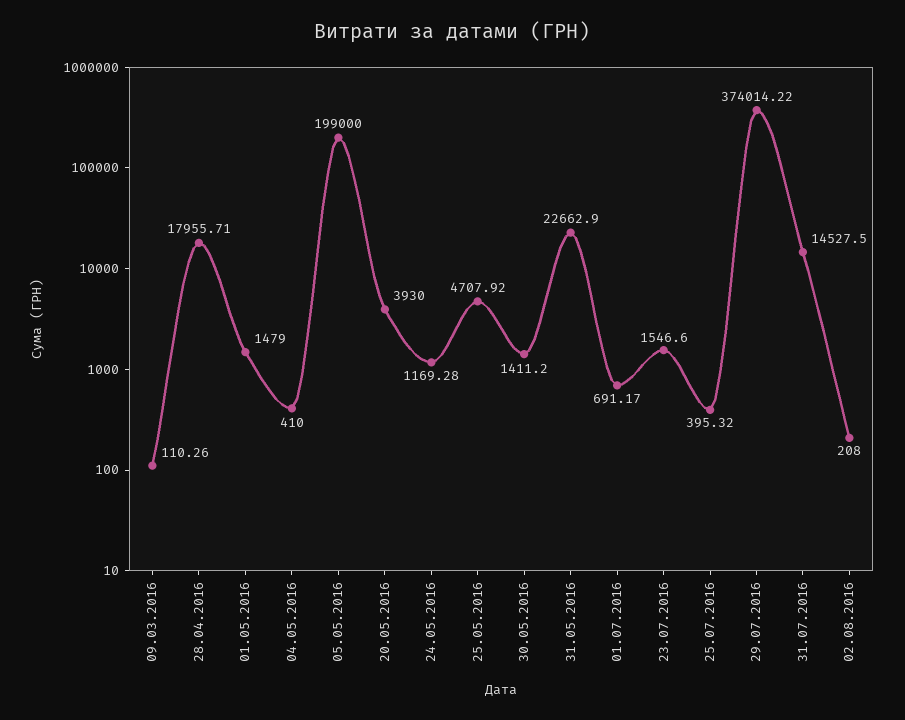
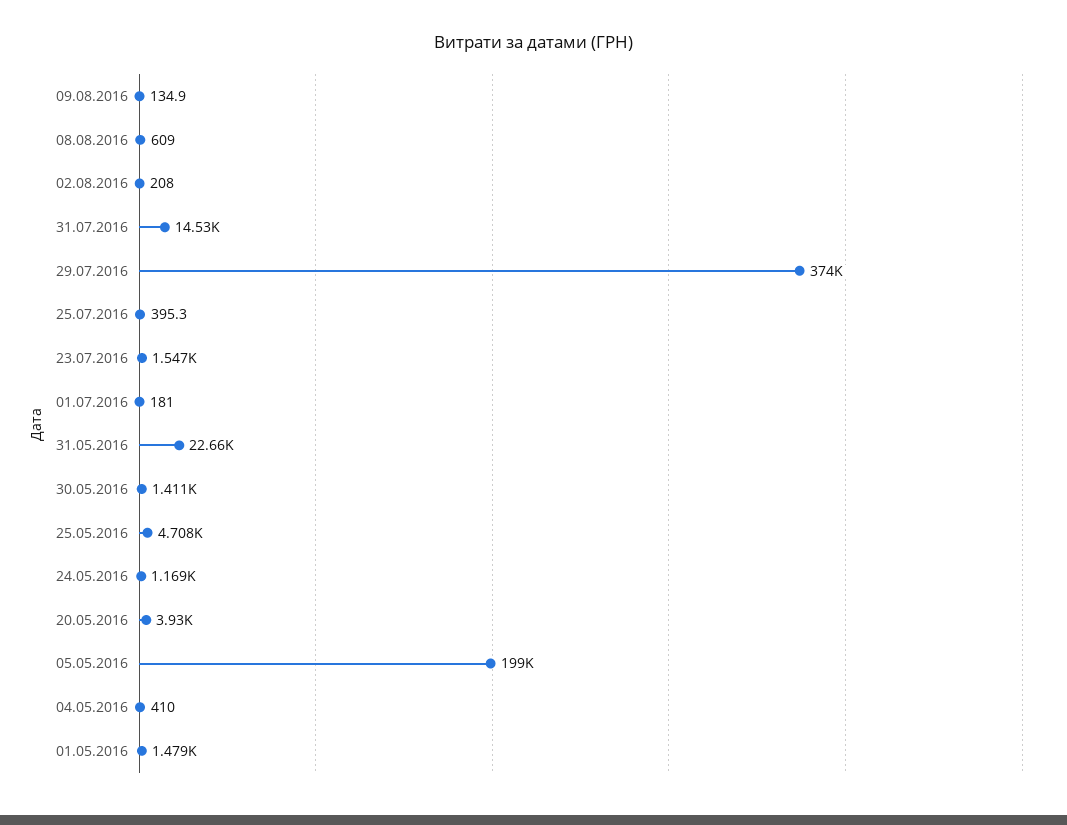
09.03.2016: 110.26 -> none
28.04.2016: 17955.71 -> none
01.07.2016: 691.17 -> 181
09.08.2016: none -> 134.9
08.08.2016: none -> 609

